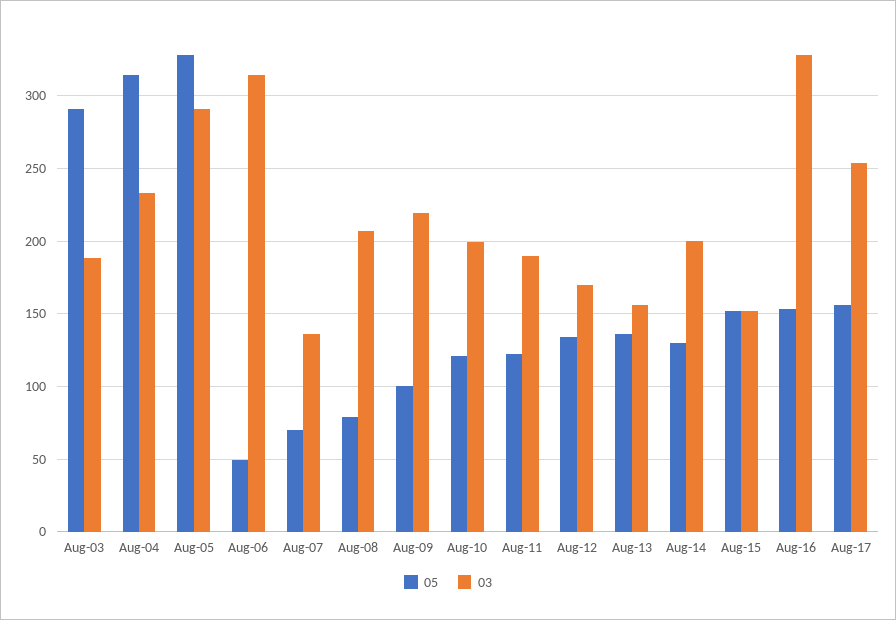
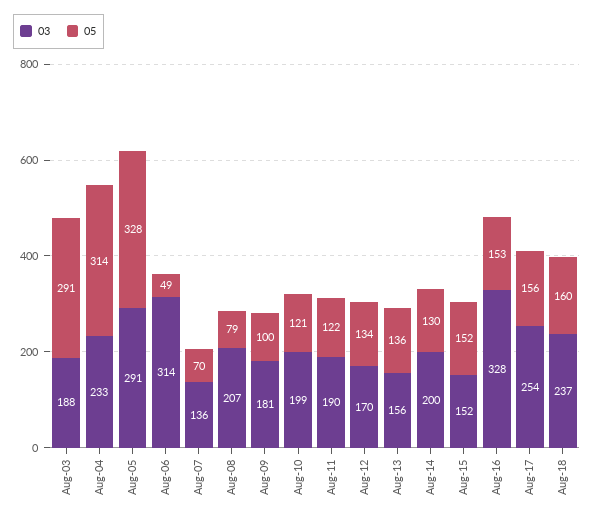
03, Aug-09: 220 -> 181
03, Aug-18: none -> 237
05, Aug-18: none -> 160

